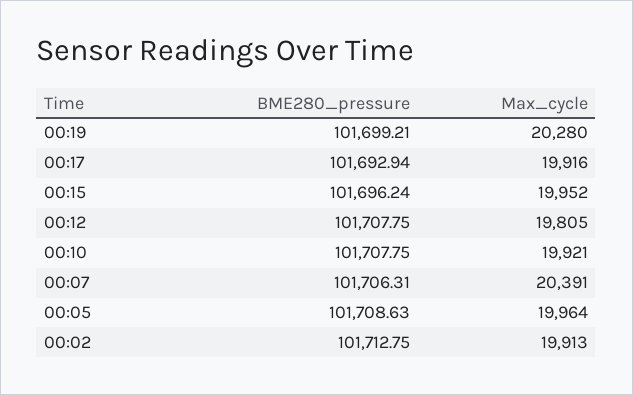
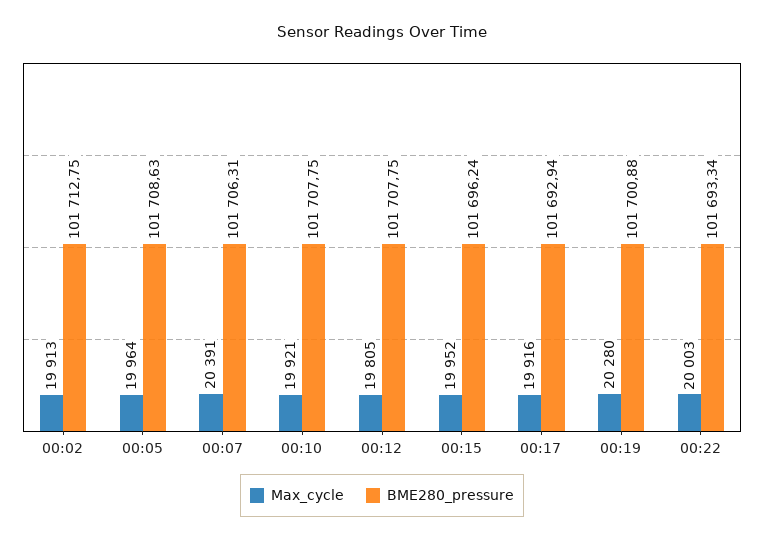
BME280_pressure, 00:19: 101699.21 -> 101700.88
Max_cycle, 00:22: none -> 20003
BME280_pressure, 00:22: none -> 101693.34

